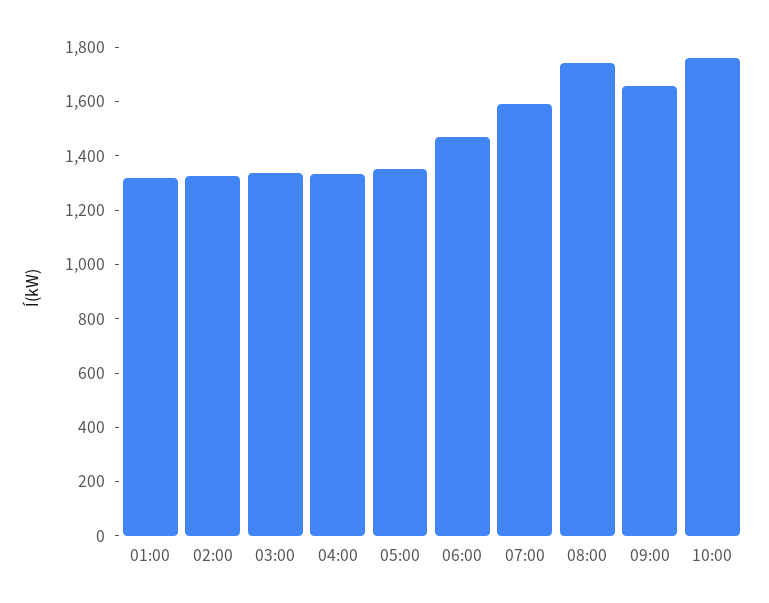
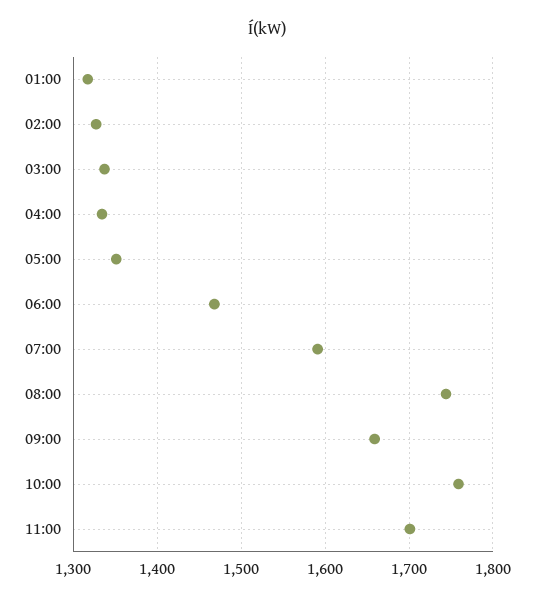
11:00: none -> 1700

